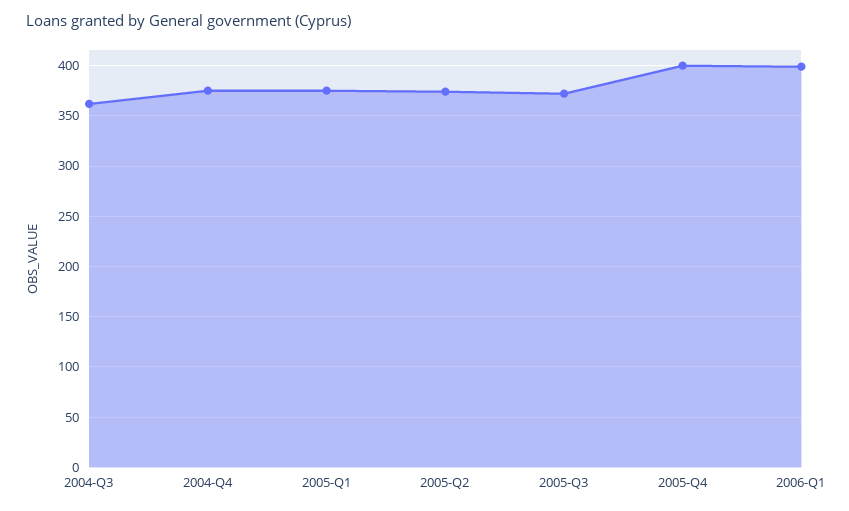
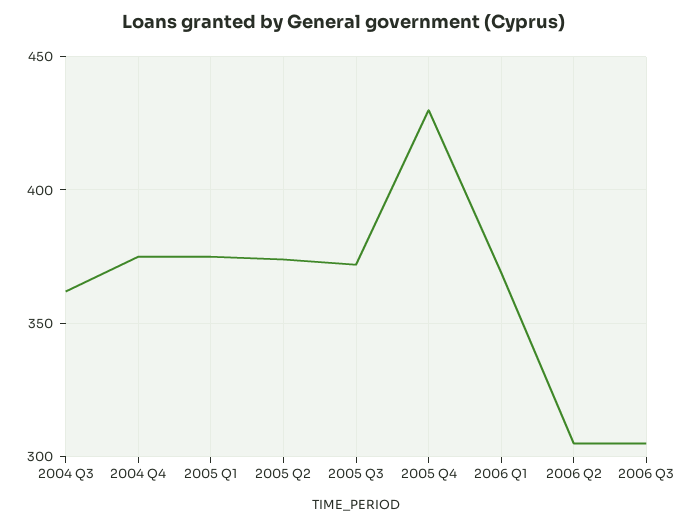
2005-Q4: 400 -> 430
2006-Q1: 400 -> 370
2006 Q2: none -> 305
2006 Q3: none -> 305

